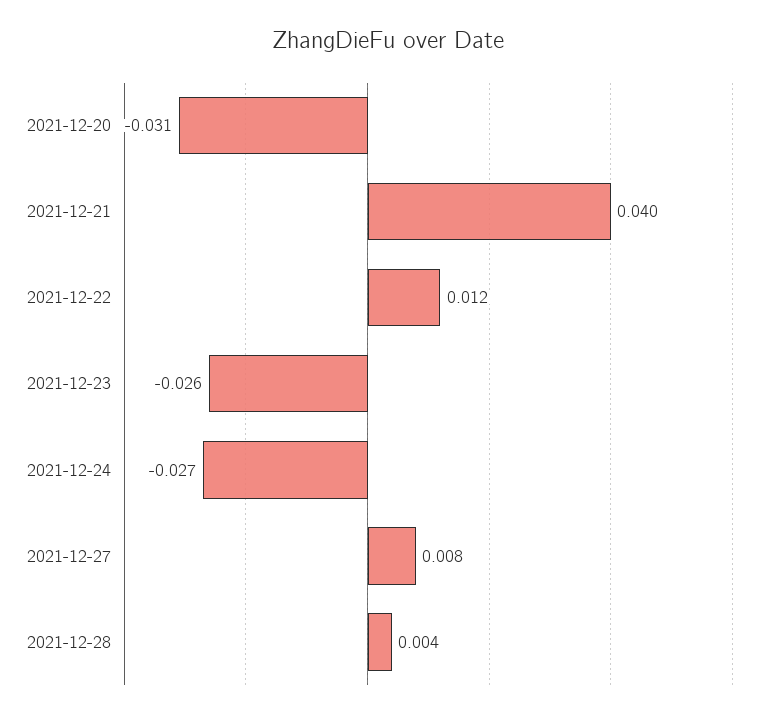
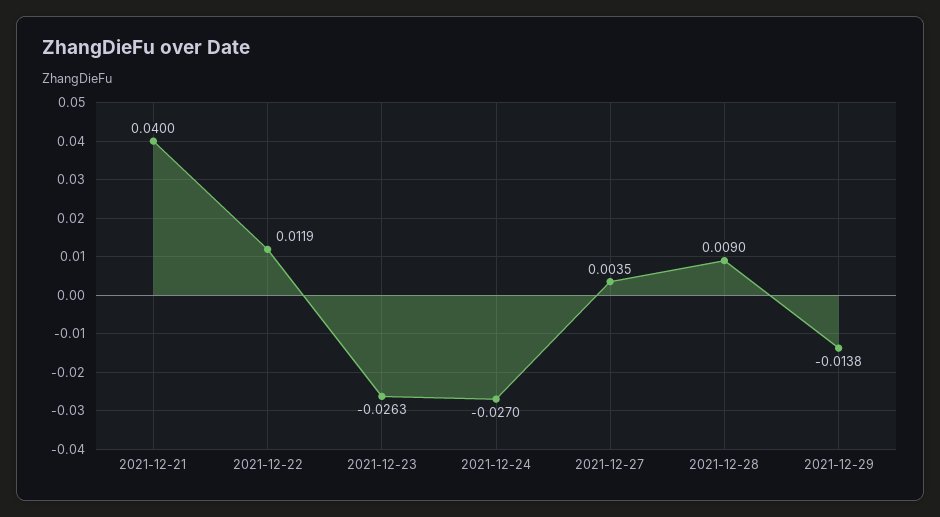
2021-12-20: -0.031 -> none
2021-12-27: 0.008 -> 0.0035
2021-12-28: 0.004 -> 0.009
2021-12-29: none -> -0.0138

